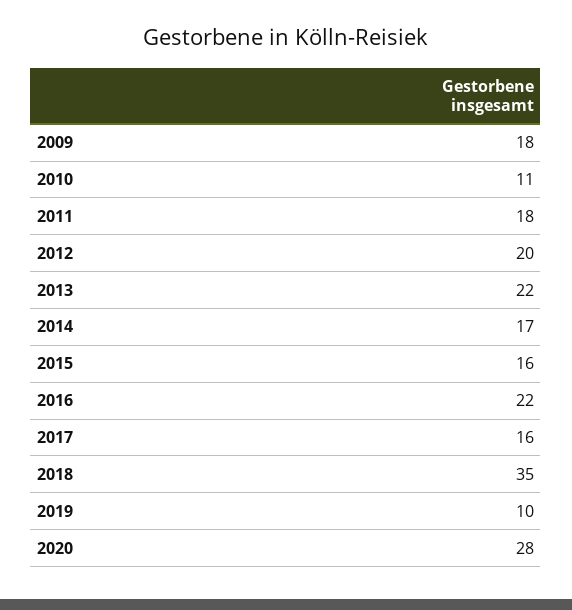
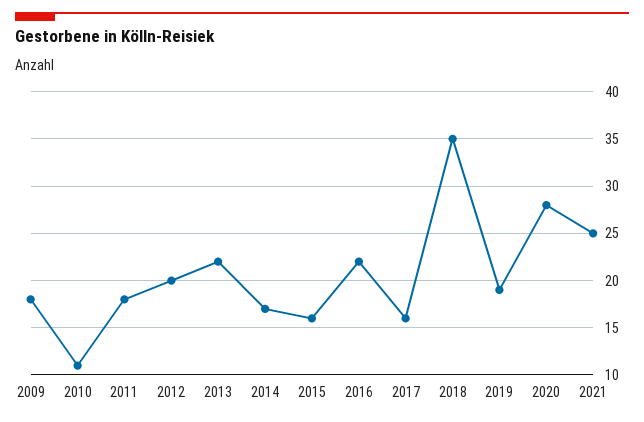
2019: 10 -> 19
2021: none -> 25

